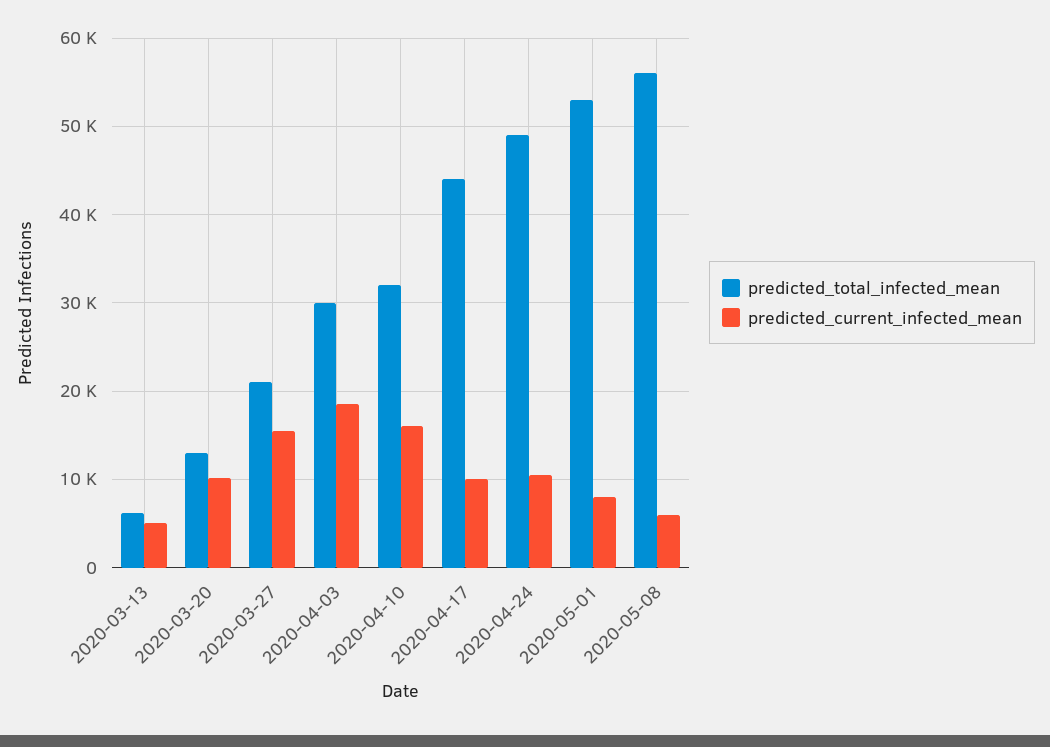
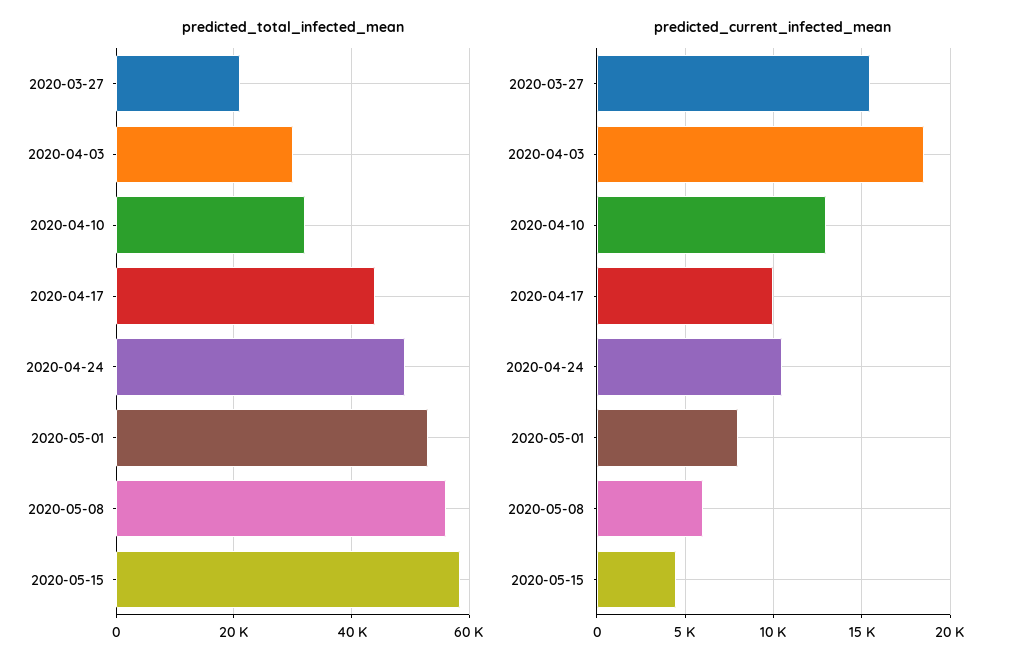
predicted_total_infected_mean, 2020-03-13: 6000 -> none
predicted_current_infected_mean, 2020-03-13: 5000 -> none
predicted_total_infected_mean, 2020-03-20: 13000 -> none
predicted_current_infected_mean, 2020-03-20: 10000 -> none
predicted_current_infected_mean, 2020-04-10: 16000 -> 13000
predicted_total_infected_mean, 2020-05-15: none -> 58000
predicted_current_infected_mean, 2020-05-15: none -> 4500

